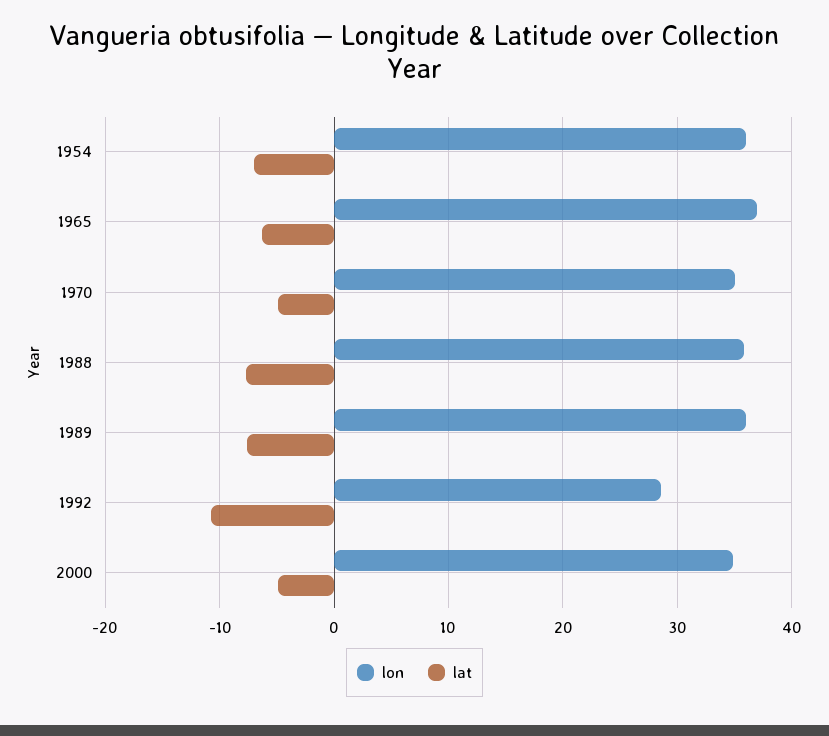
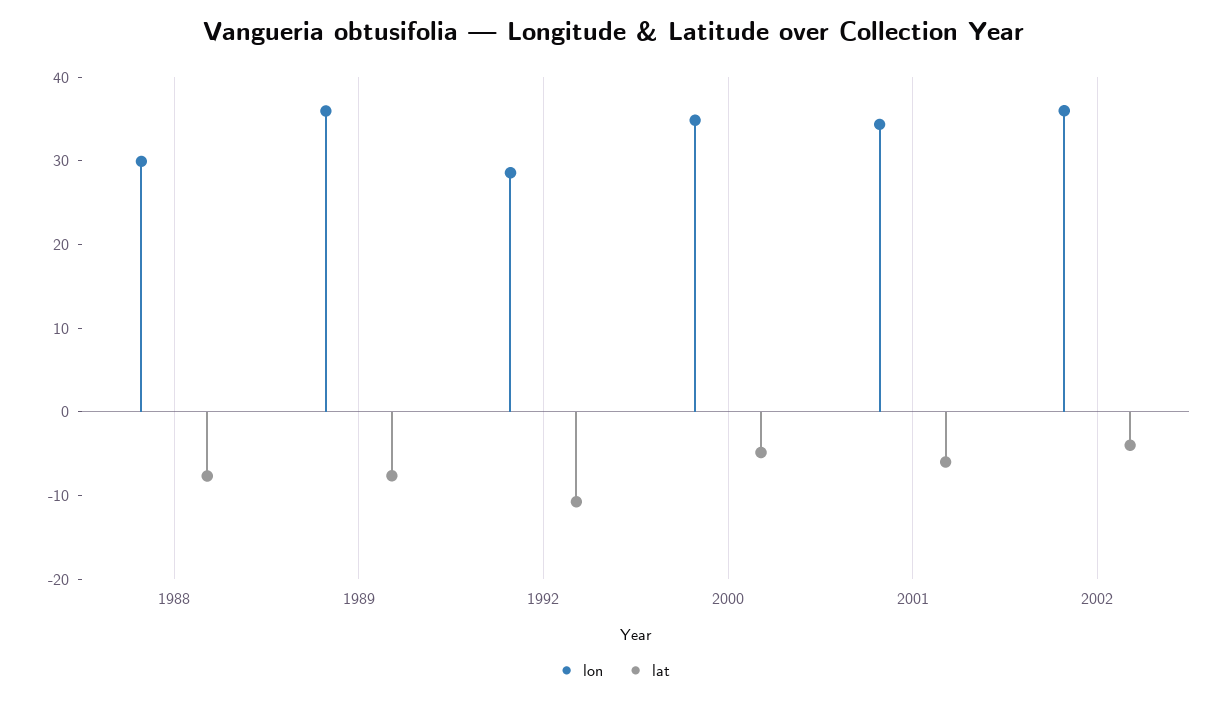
lon, 1954: 36 -> none
lat, 1954: -7 -> none
lon, 1965: 37 -> none
lat, 1965: -6 -> none
lon, 1970: 35 -> none
lat, 1970: -5 -> none
lon, 1988: 36 -> 30
lon, 2001: none -> 34
lat, 2001: none -> -6
lon, 2002: none -> 36
lat, 2002: none -> -4

